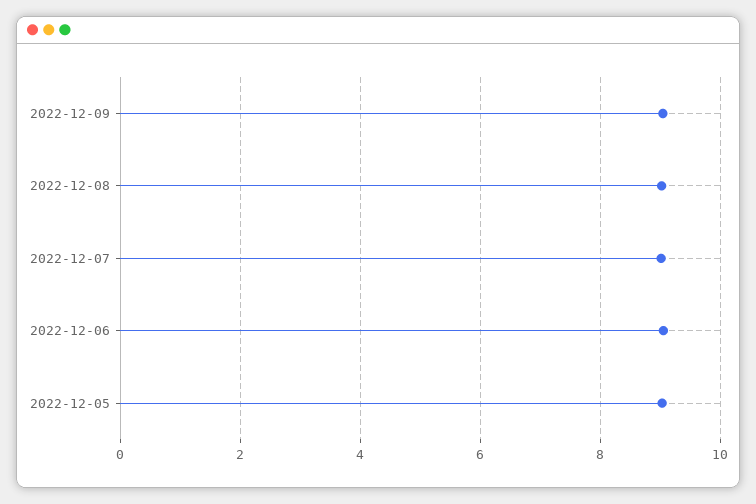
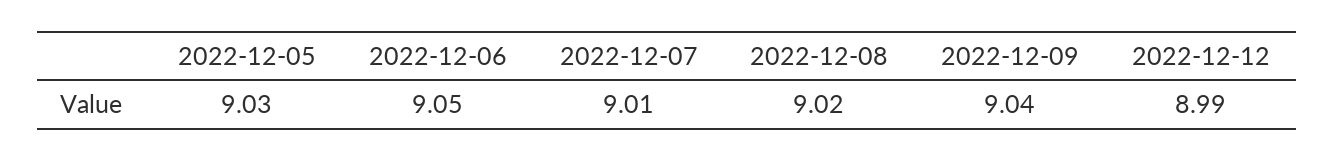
2022-12-12: none -> 8.99

